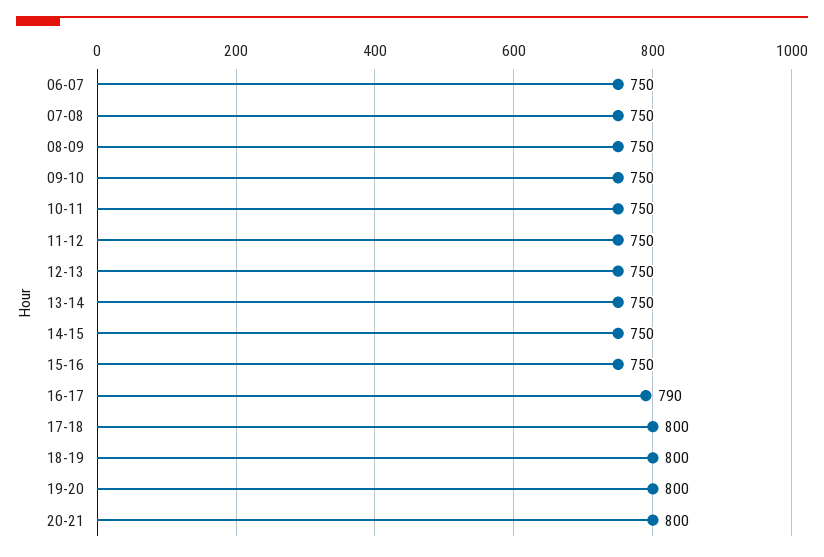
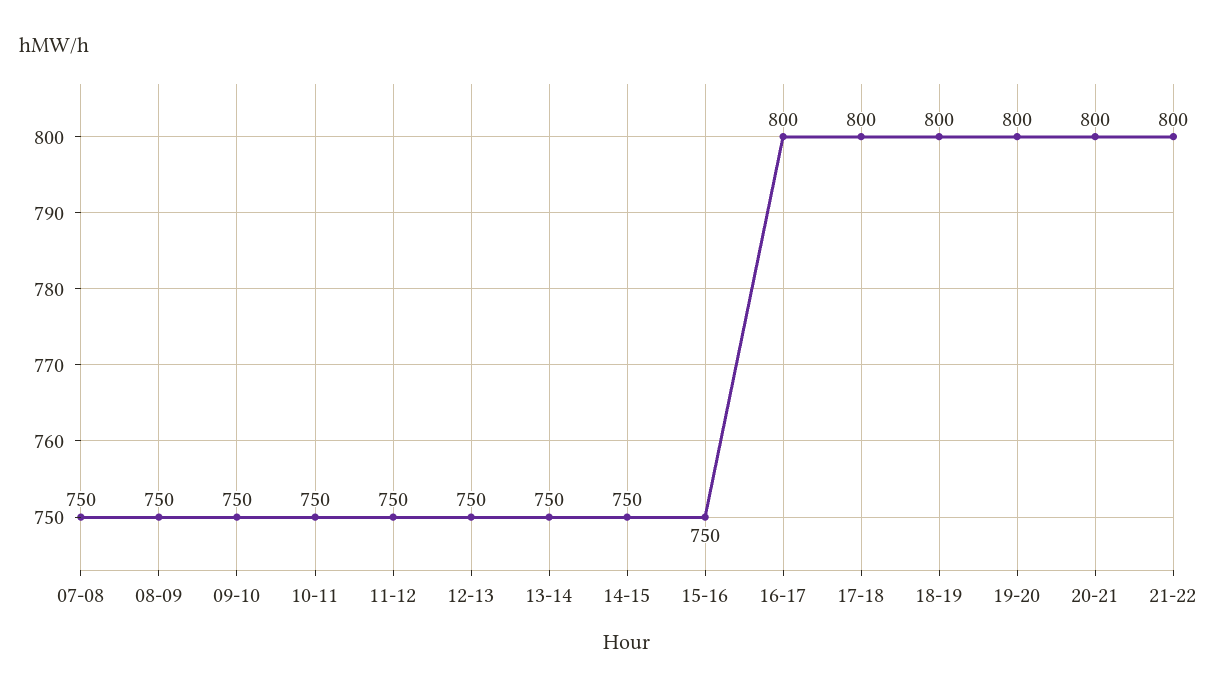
06-07: 750 -> none
16-17: 790 -> 800
21-22: none -> 800

